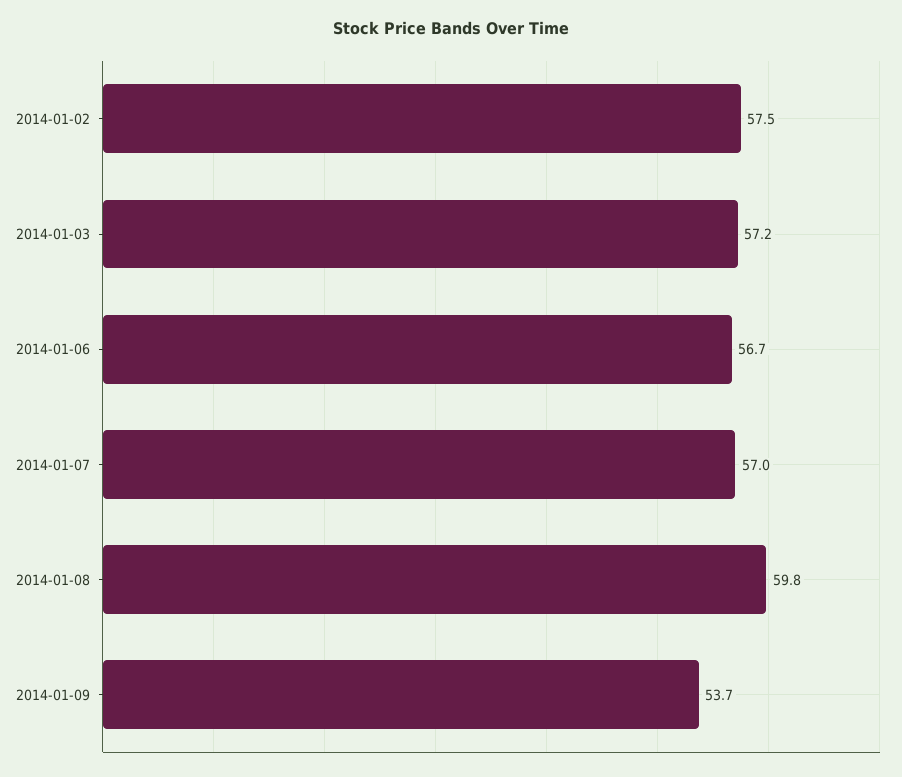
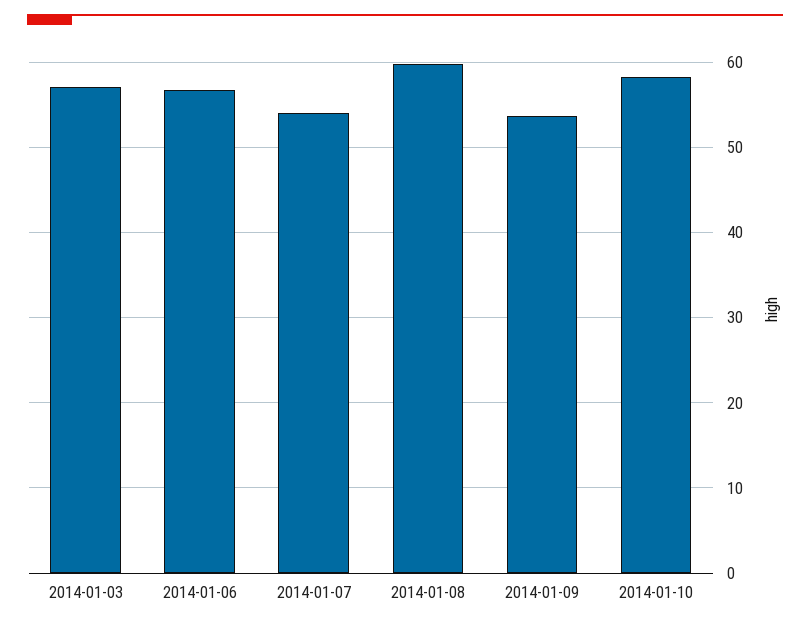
2014-01-02: 57.5 -> none
2014-01-07: 57 -> 54
2014-01-10: none -> 58

